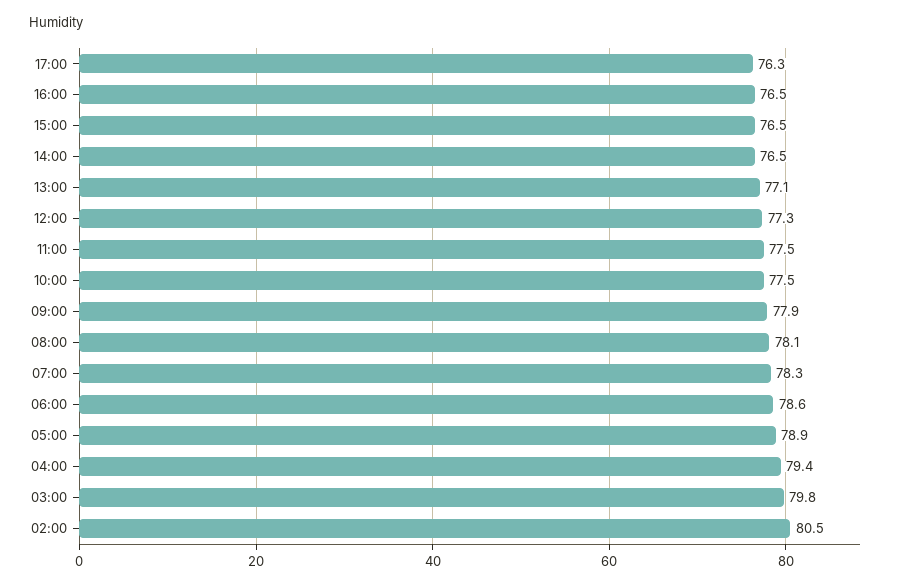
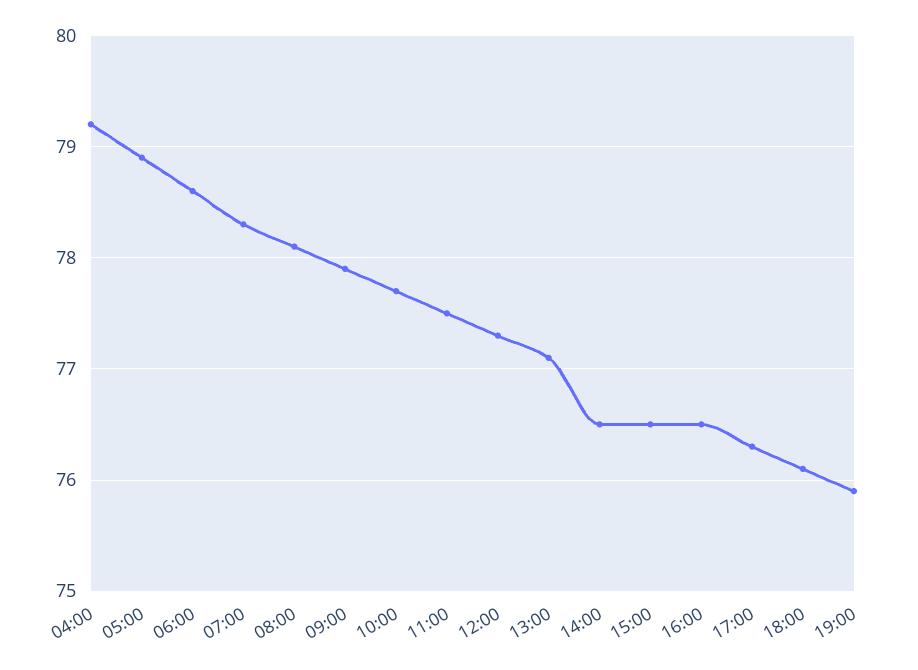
10:00: 77.5 -> 77.7
04:00: 79.4 -> 79.2
03:00: 79.8 -> none
02:00: 80.5 -> none
18:00: none -> 76.1
19:00: none -> 75.9

